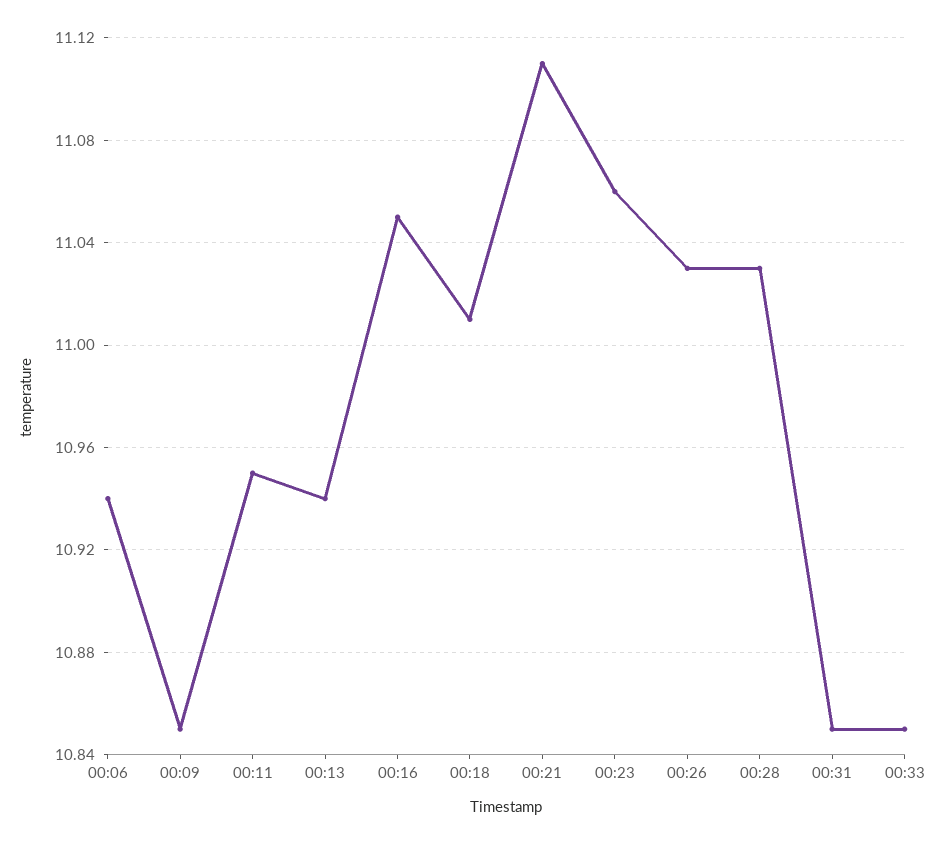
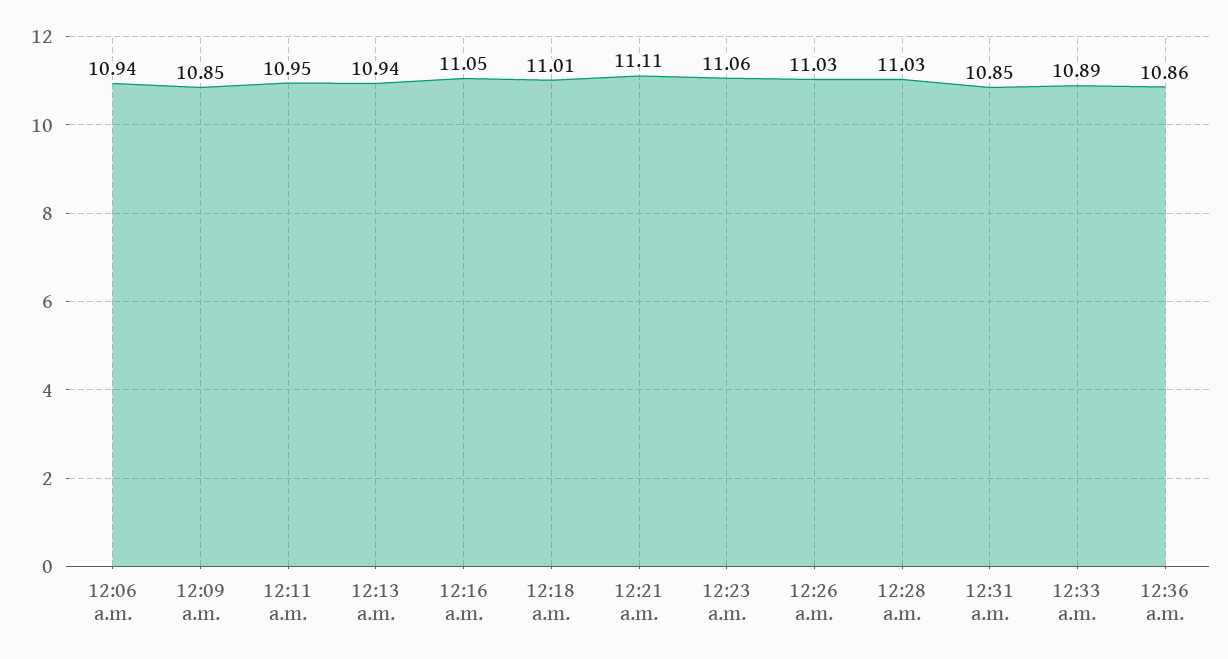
00:33: 10.85 -> 10.89
12:36 a.m.: none -> 10.86

